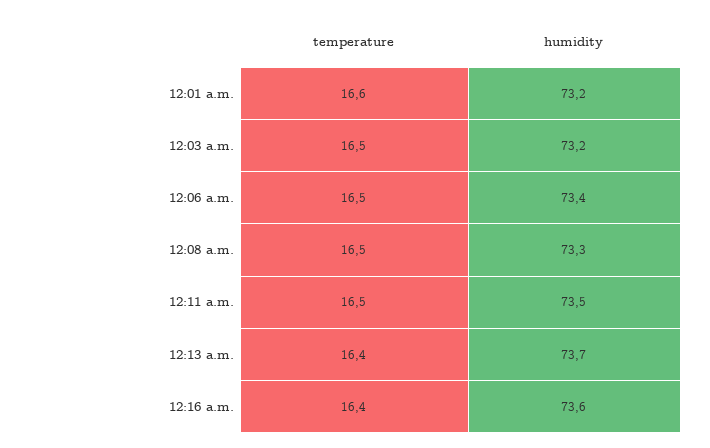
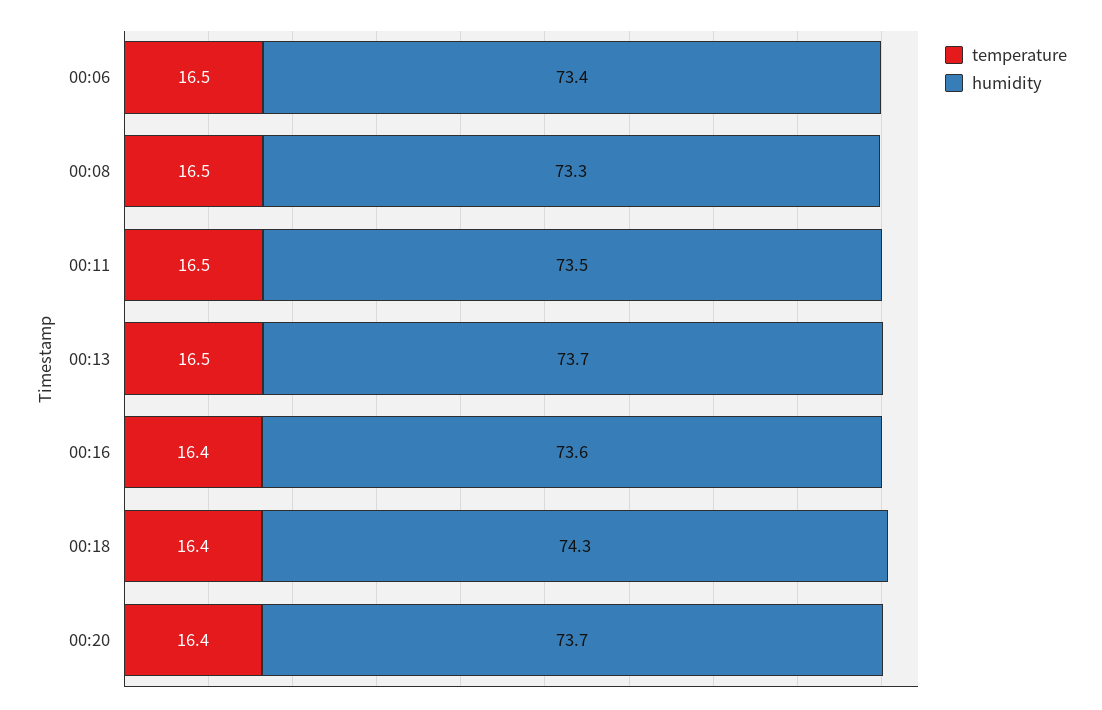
temperature, 12:01 a.m.: 16.6 -> none
humidity, 12:01 a.m.: 73.2 -> none
temperature, 12:03 a.m.: 16.5 -> none
humidity, 12:03 a.m.: 73.2 -> none
temperature, 12:13 a.m.: 16.4 -> 16.5
temperature, 00:18: none -> 16.4
humidity, 00:18: none -> 74.3
temperature, 00:20: none -> 16.4
humidity, 00:20: none -> 73.7

